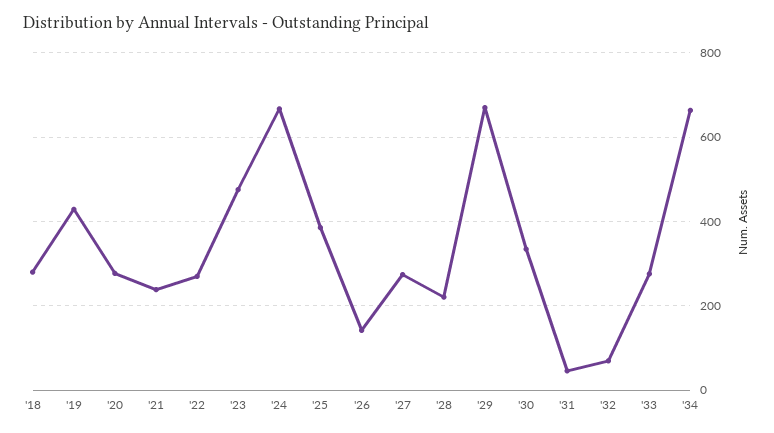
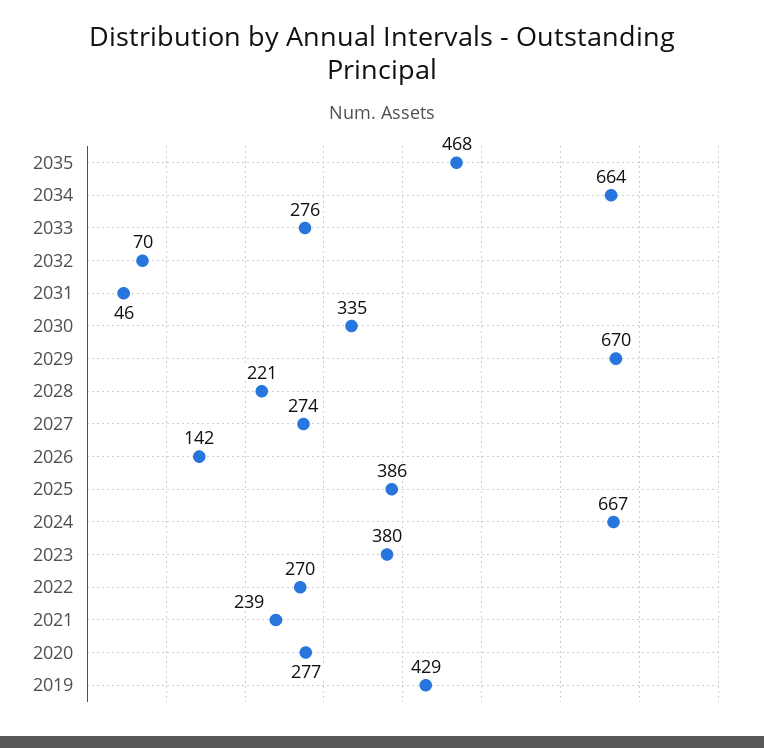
'18: 280 -> none
'23: 480 -> 380
2035: none -> 468

